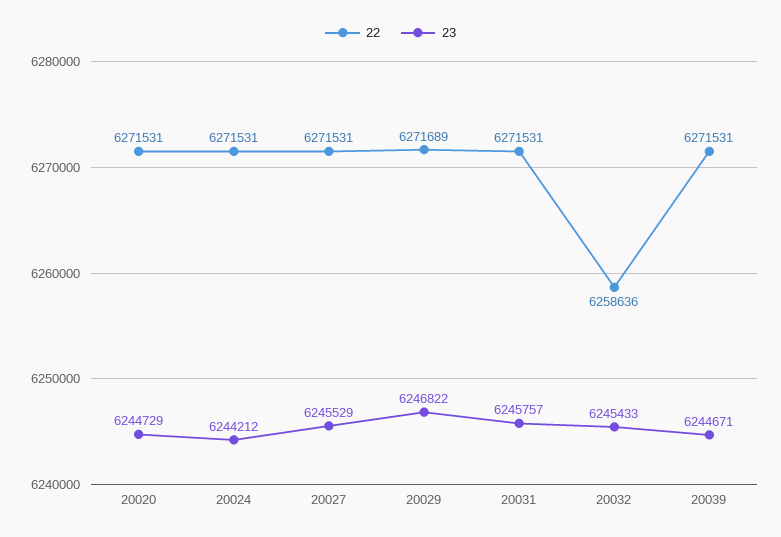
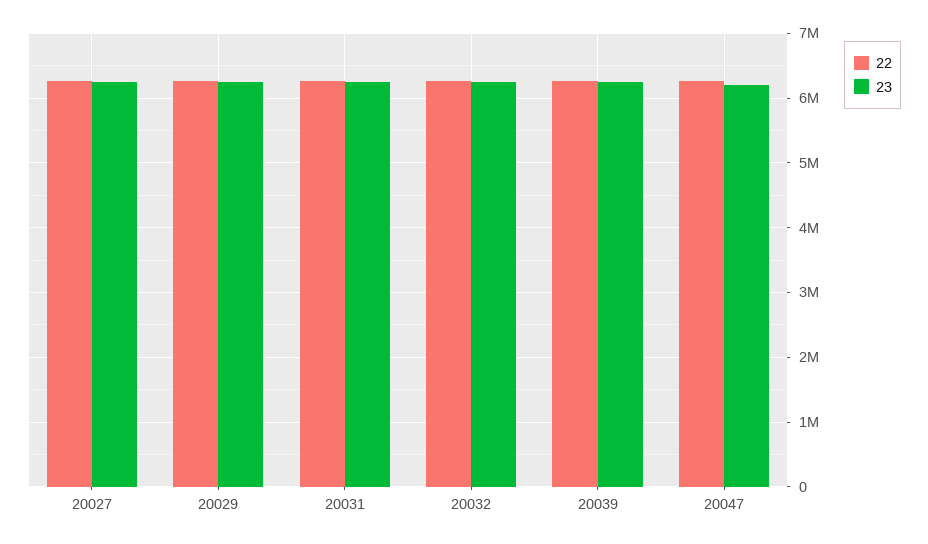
22, 20020: 6271531 -> none
23, 20020: 6244729 -> none
22, 20024: 6271531 -> none
23, 20024: 6244212 -> none
22, 20047: none -> 6300000
23, 20047: none -> 6200000

